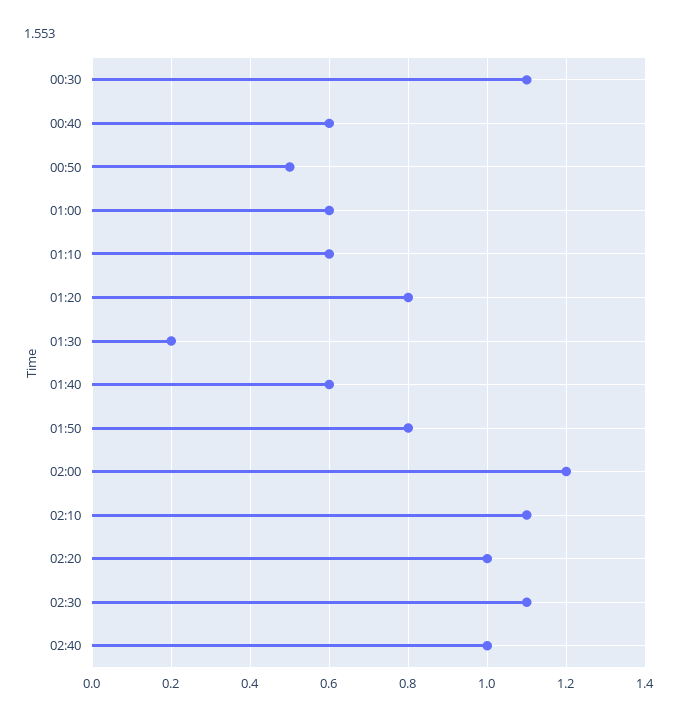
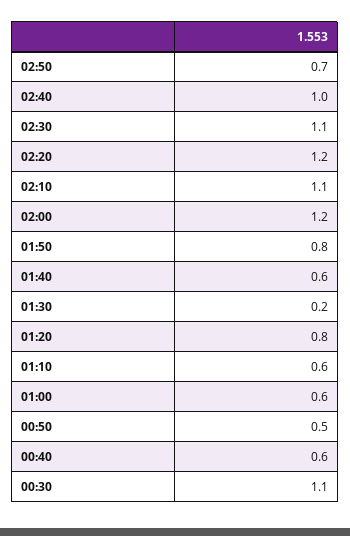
02:20: 1 -> 1.2
02:50: none -> 0.7

